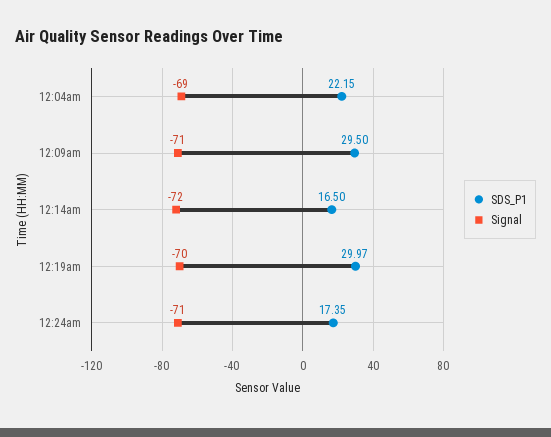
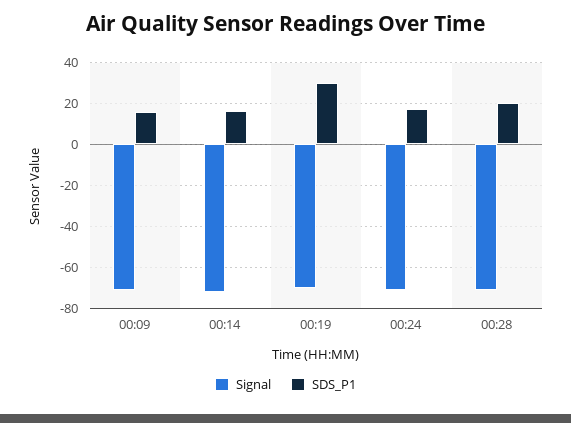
SDS_P1, 12:04am: 22.15 -> none
Signal, 12:04am: -69 -> none
SDS_P1, 12:09am: 29.5 -> 15
Signal, 00:28: none -> -70
SDS_P1, 00:28: none -> 20

